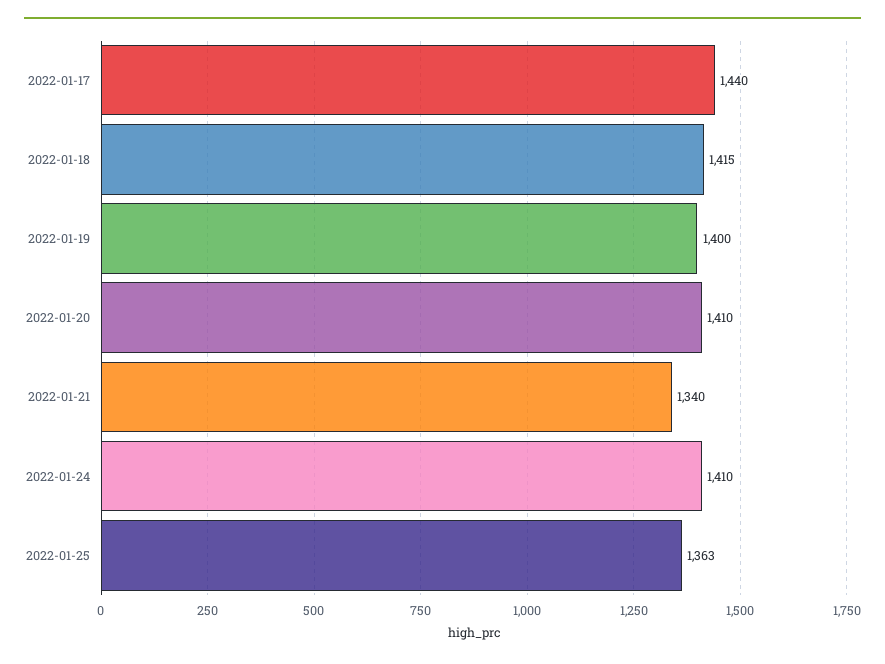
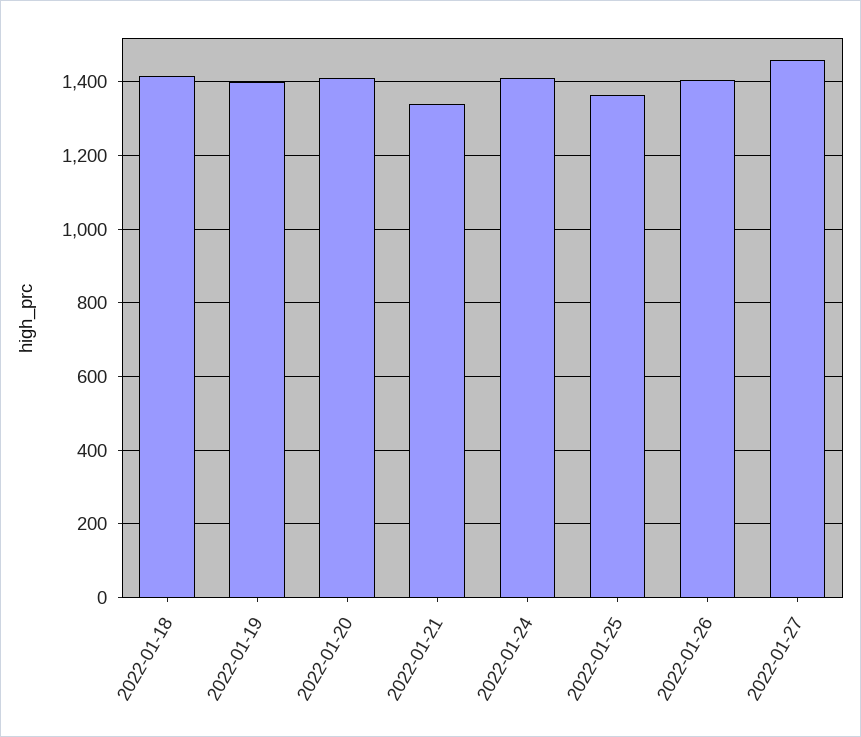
2022-01-17: 1440 -> none
2022-01-26: none -> 1400
2022-01-27: none -> 1460

